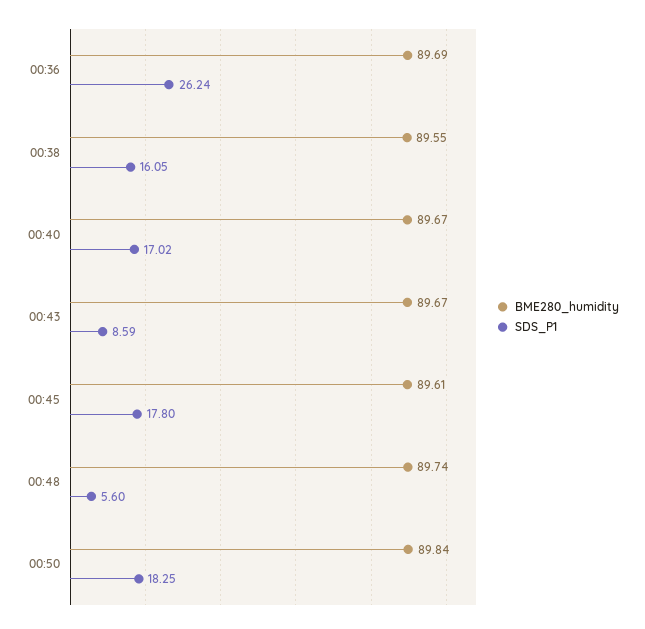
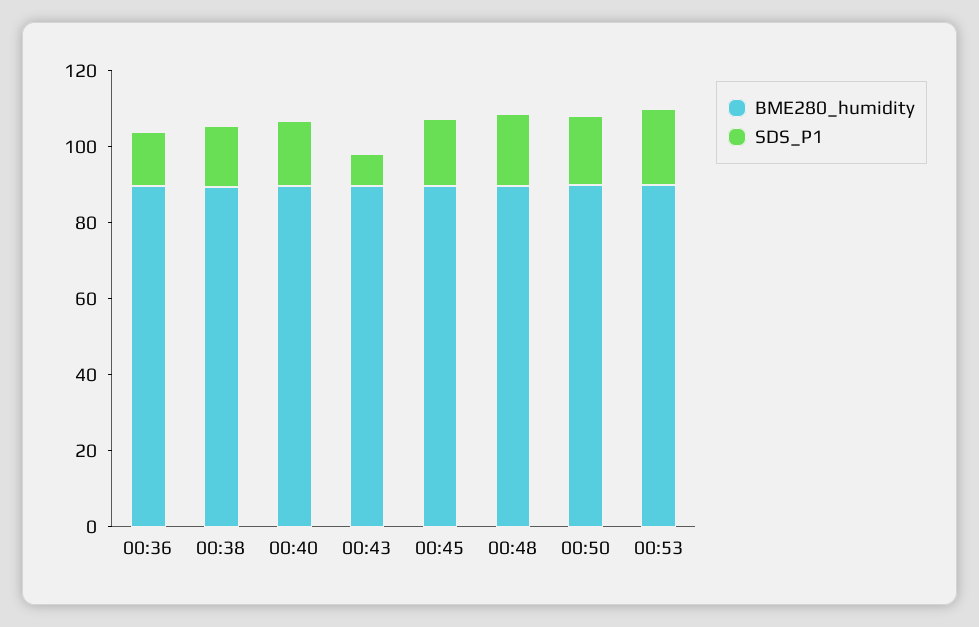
SDS_P1, 00:36: 26.24 -> 15
SDS_P1, 00:48: 5.6 -> 20
BME280_humidity, 00:53: none -> 90
SDS_P1, 00:53: none -> 20

